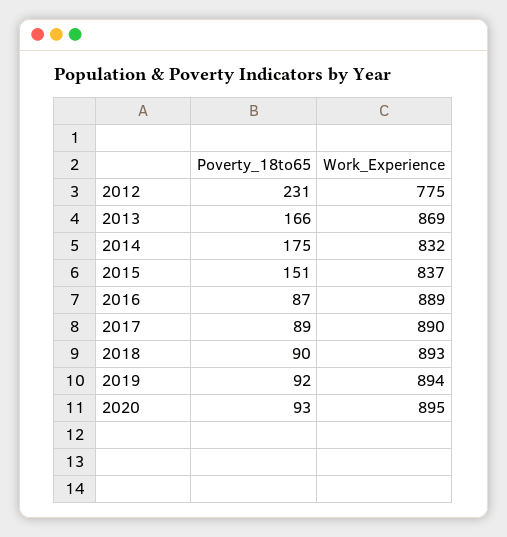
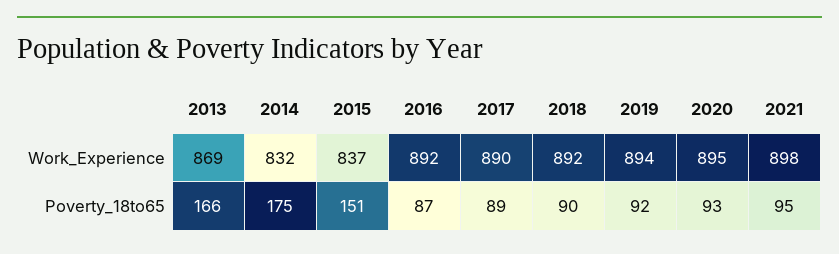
Poverty_18to65, 2012: 231 -> none
Work_Experience, 2012: 775 -> none
Work_Experience, 2016: 889 -> 892
Work_Experience, 2018: 893 -> 892
Work_Experience, 2021: none -> 898
Poverty_18to65, 2021: none -> 95

